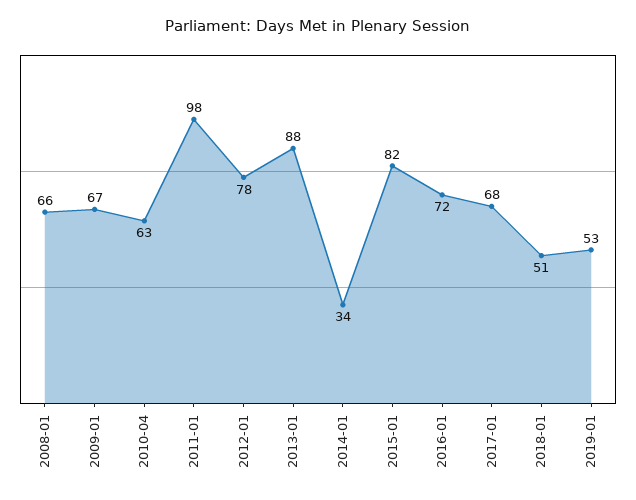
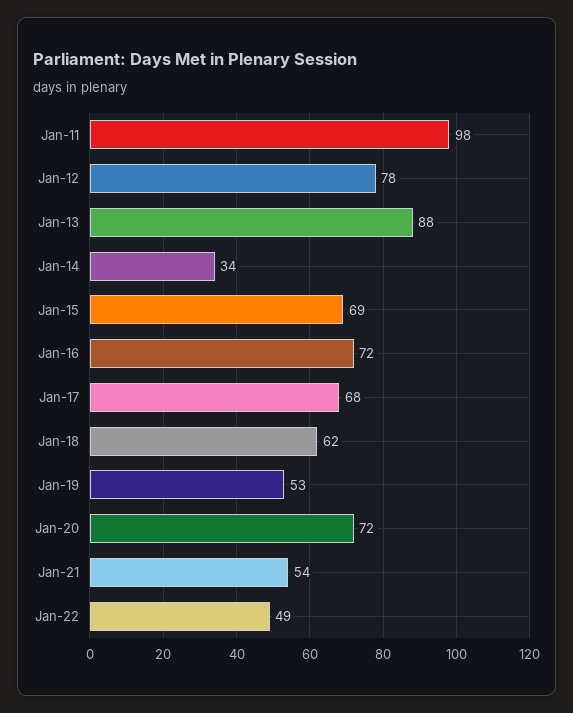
2008-01: 66 -> none
2009-01: 67 -> none
2010-04: 63 -> none
2015-01: 82 -> 69
2018-01: 51 -> 62
Jan-20: none -> 72
Jan-21: none -> 54
Jan-22: none -> 49

